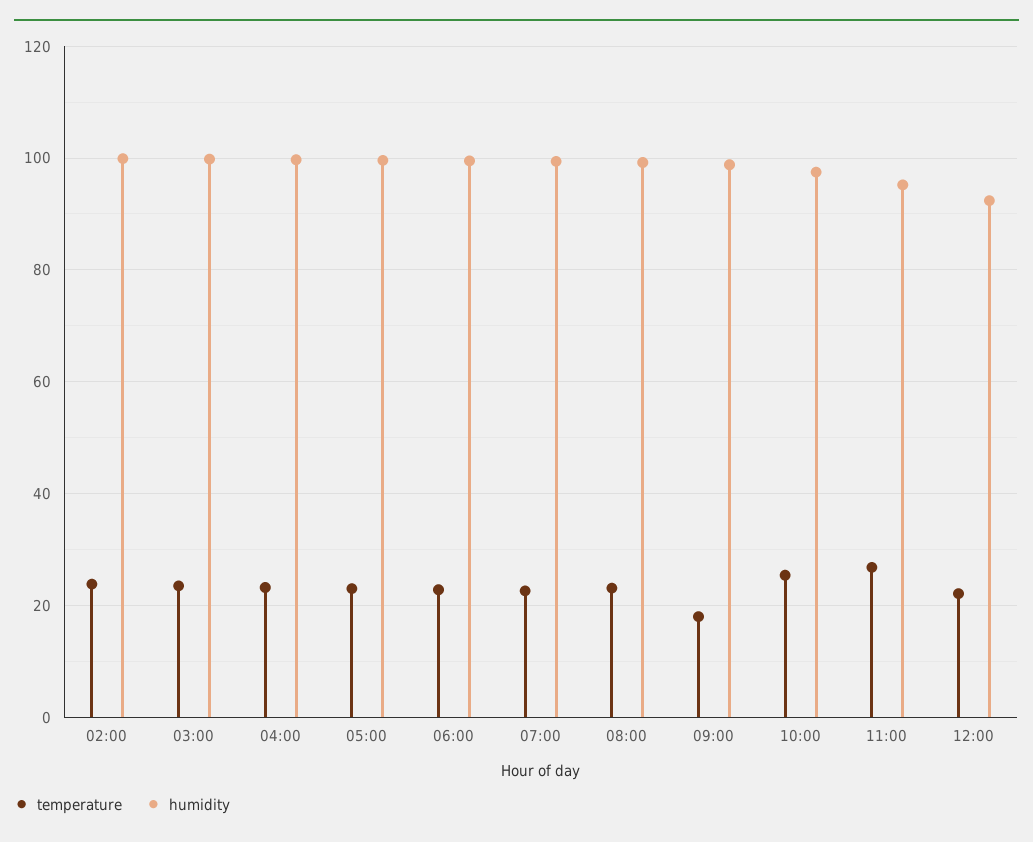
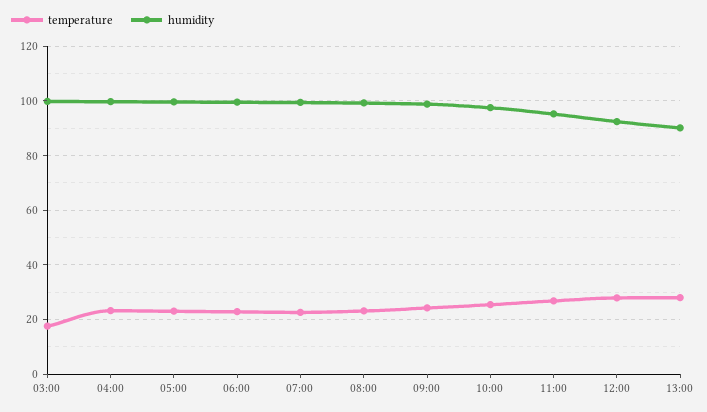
temperature, 02:00: 24 -> none
humidity, 02:00: 100 -> none
temperature, 03:00: 24 -> 17.5
temperature, 09:00: 18 -> 25
temperature, 12:00: 22 -> 27.5
temperature, 13:00: none -> 27.5
humidity, 13:00: none -> 90

